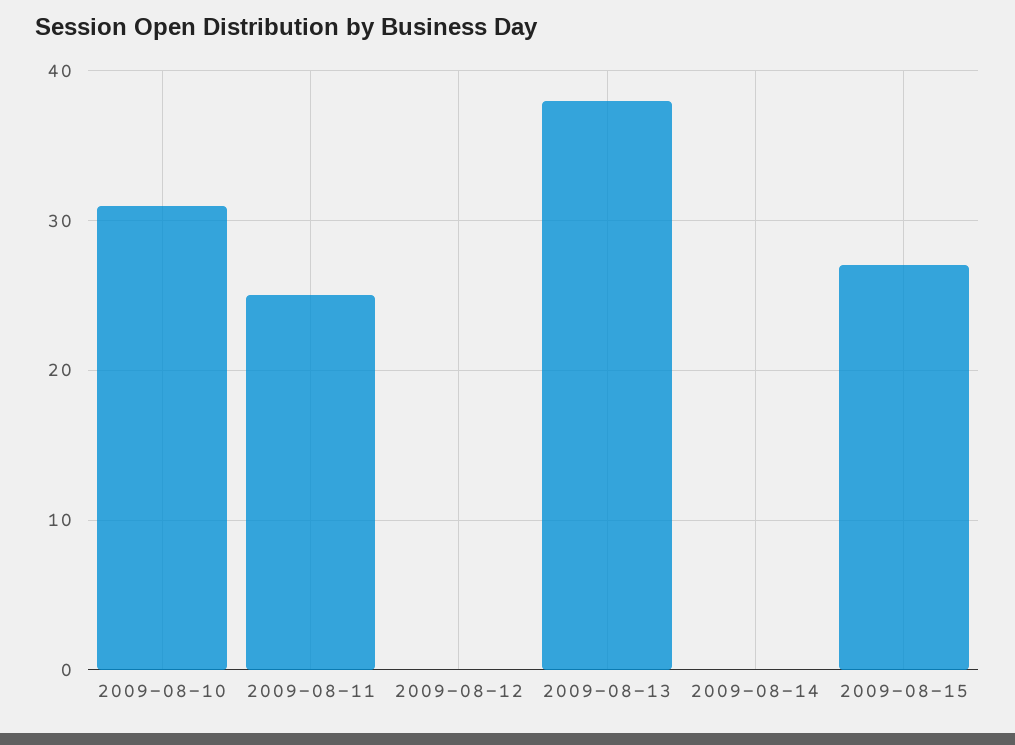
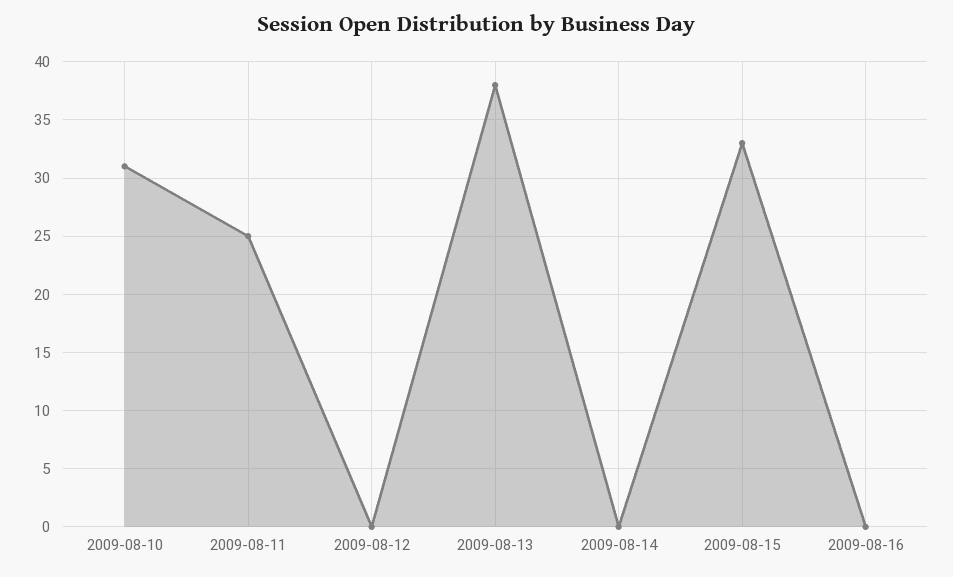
2009-08-15: 27 -> 33
2009-08-16: none -> 0

